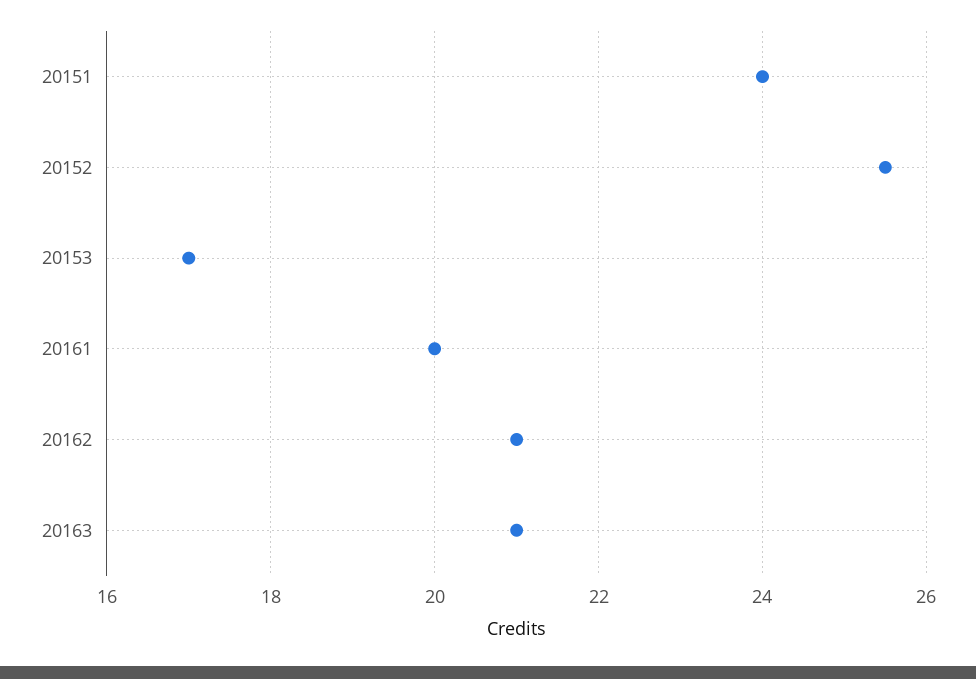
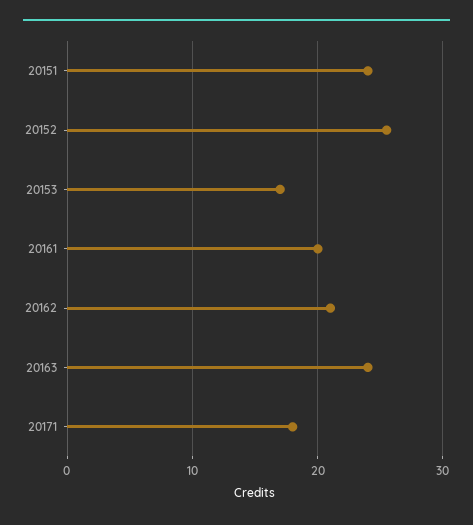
20163: 21 -> 24
20171: none -> 18

